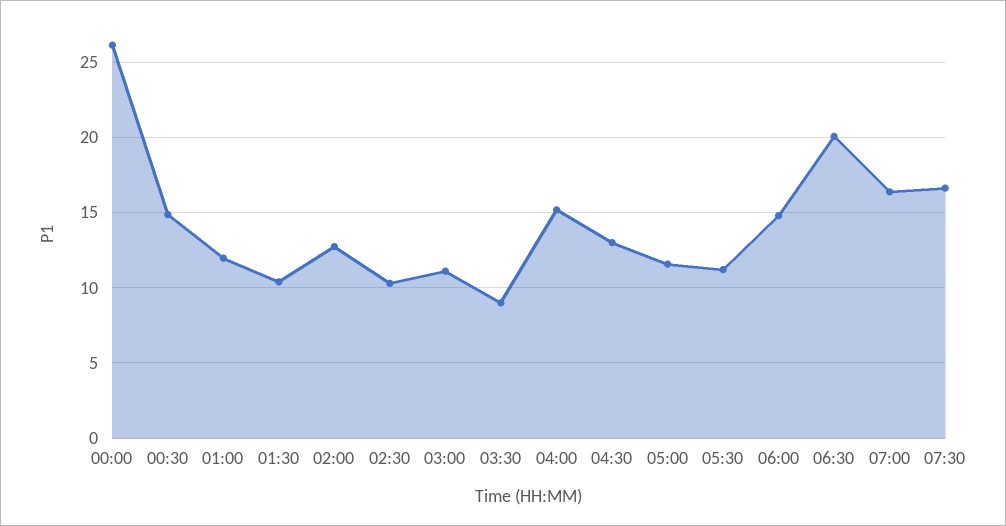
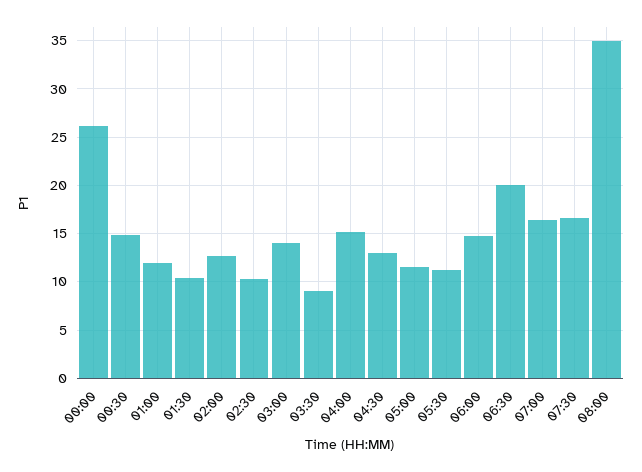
03:00: 11 -> 14
08:00: none -> 35

